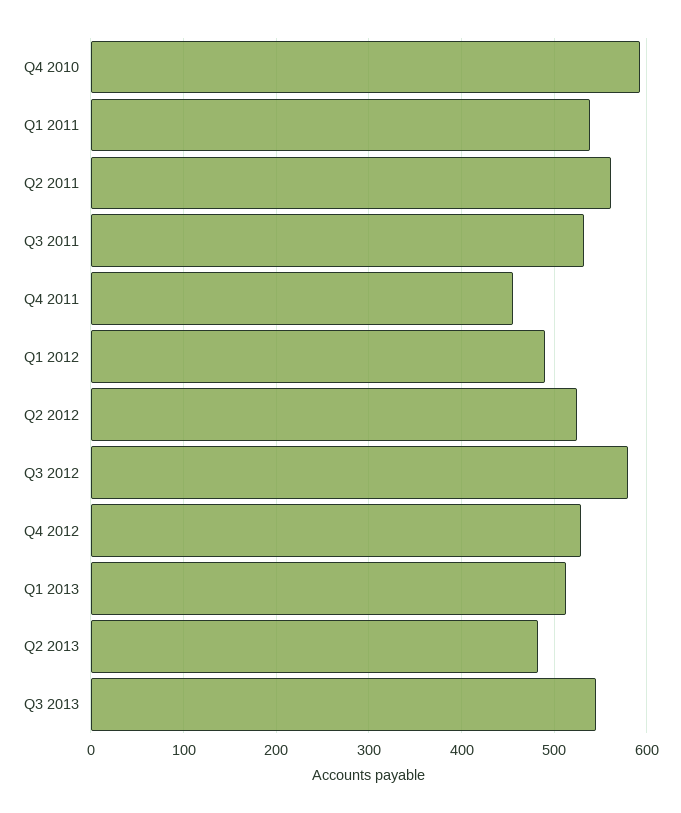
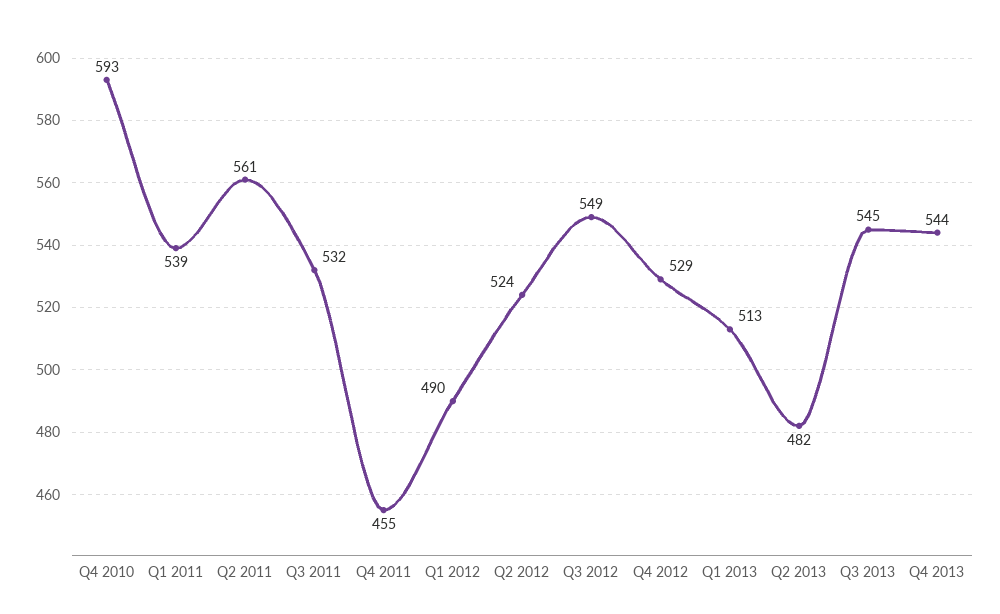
Q3 2012: 580 -> 549
Q4 2013: none -> 544

